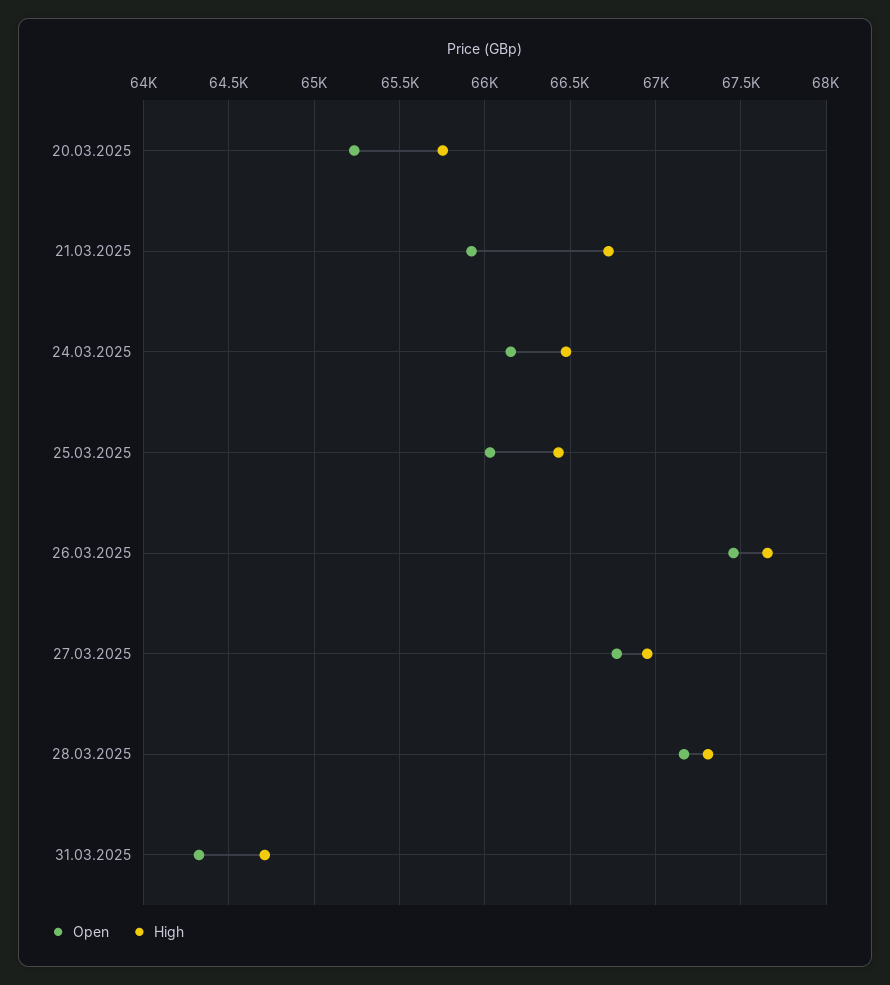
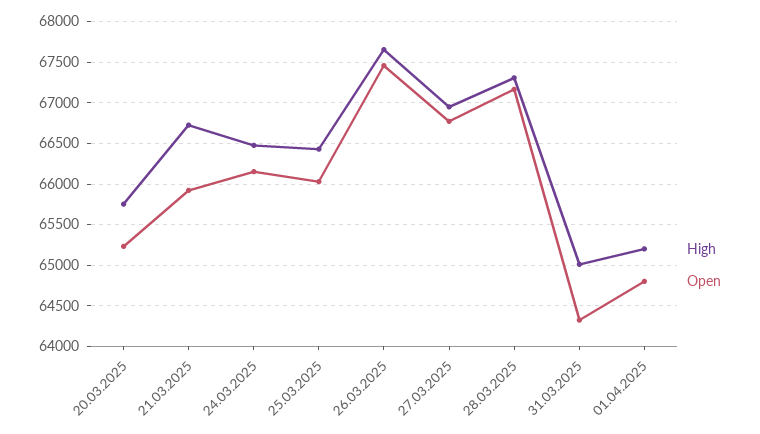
High, 31.03.2025: 64700 -> 65000
High, 01.04.2025: none -> 65200
Open, 01.04.2025: none -> 64800

